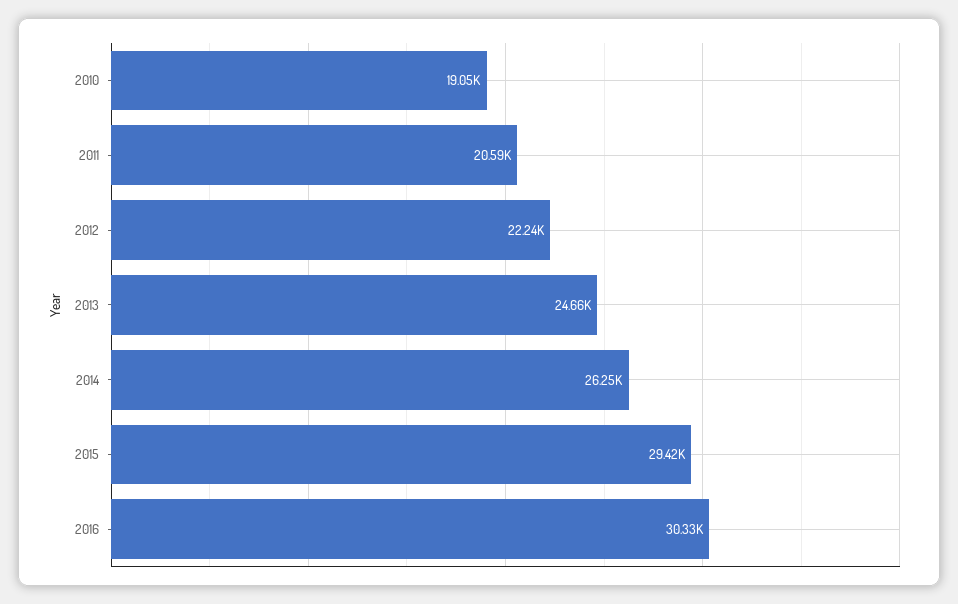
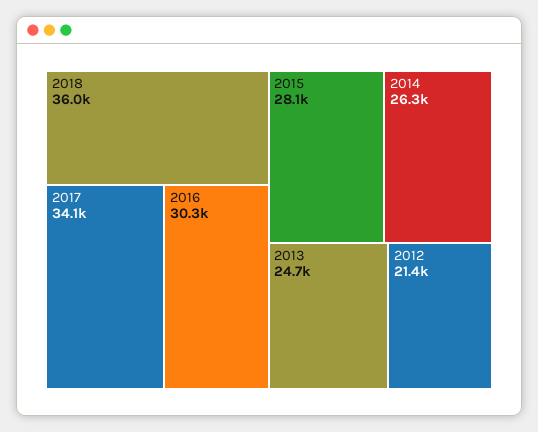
2010: 19050 -> none
2011: 20590 -> none
2012: 22240 -> 21400
2015: 29420 -> 28100
2018: none -> 36000
2017: none -> 34100

